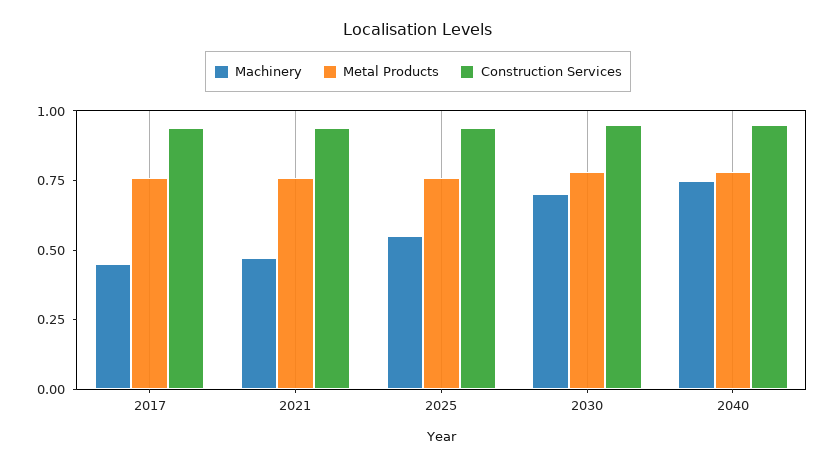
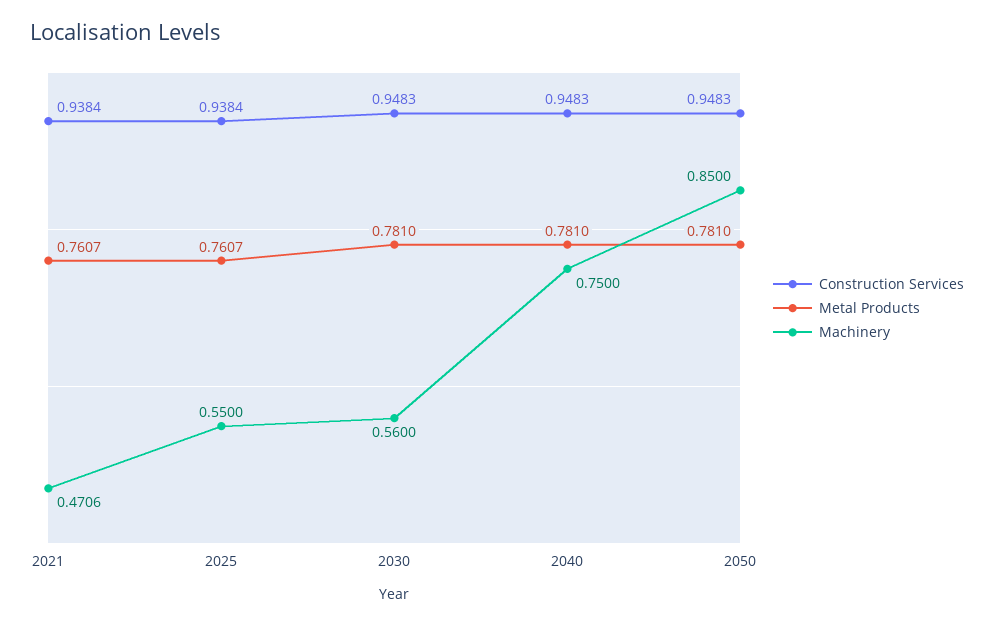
Machinery, 2017: 0.45 -> none
Metal Products, 2017: 0.75 -> none
Construction Services, 2017: 0.95 -> none
Machinery, 2030: 0.7 -> 0.56
Construction Services, 2050: none -> 0.9483
Metal Products, 2050: none -> 0.781
Machinery, 2050: none -> 0.85

